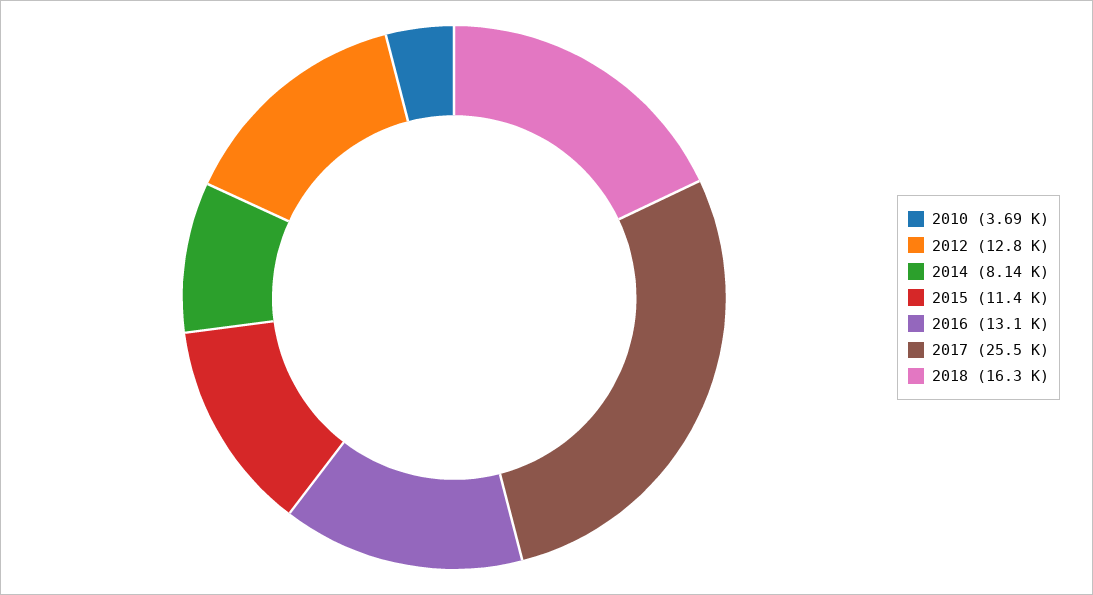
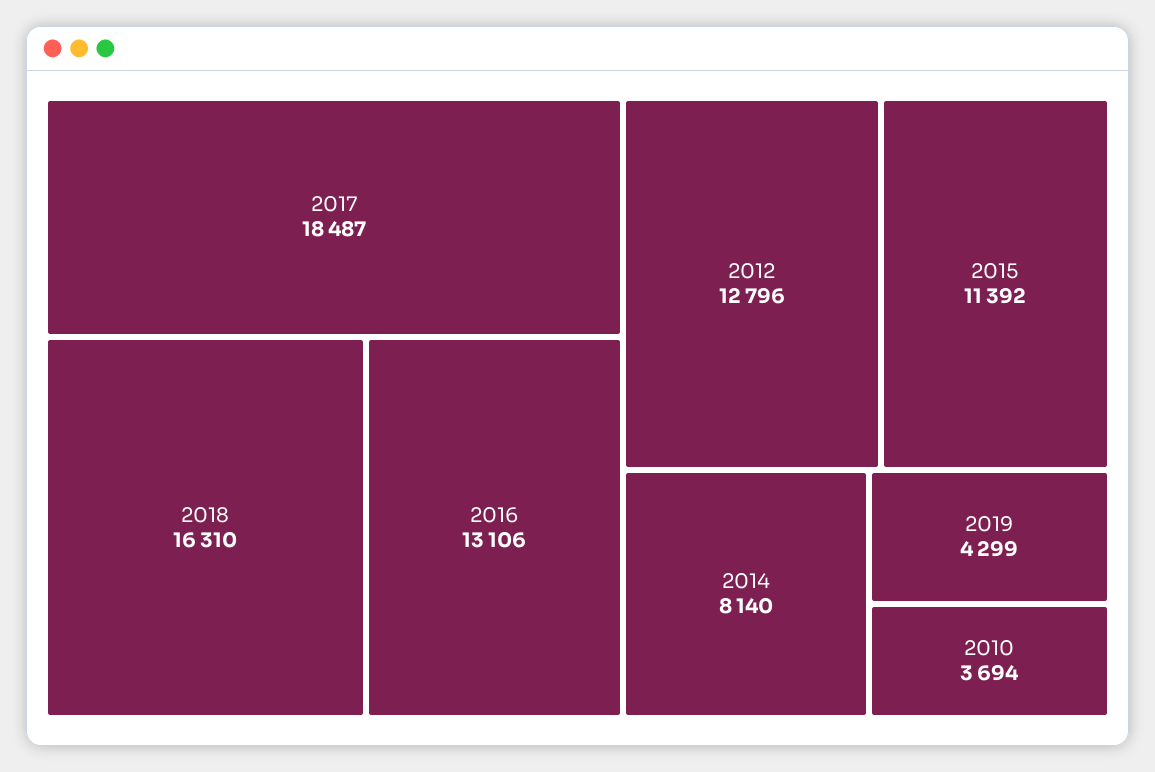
2017: 25500 -> 18487
2019: none -> 4299

